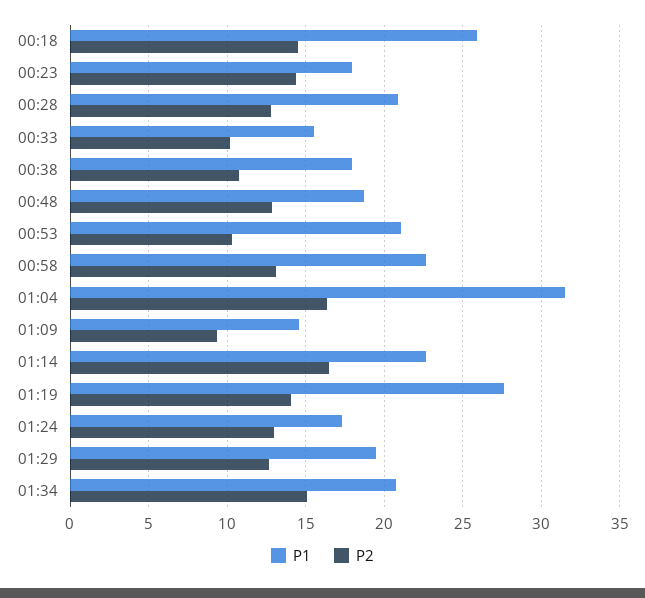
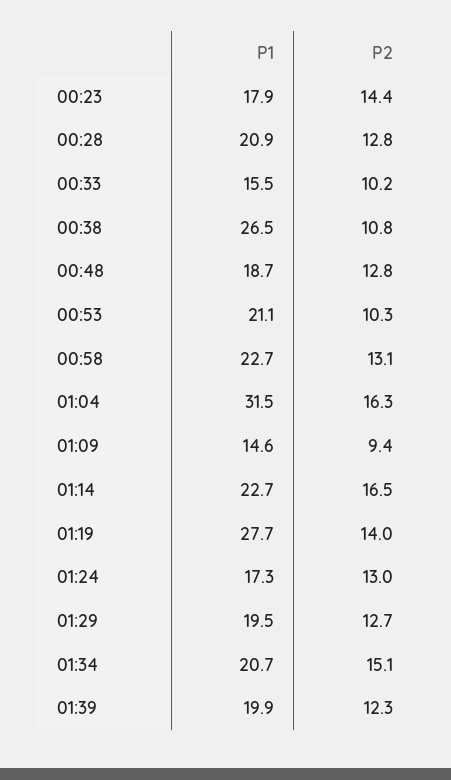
P1, 00:18: 26 -> none
P2, 00:18: 14.5 -> none
P1, 00:38: 18 -> 26.5
P1, 01:39: none -> 19.9
P2, 01:39: none -> 12.3

